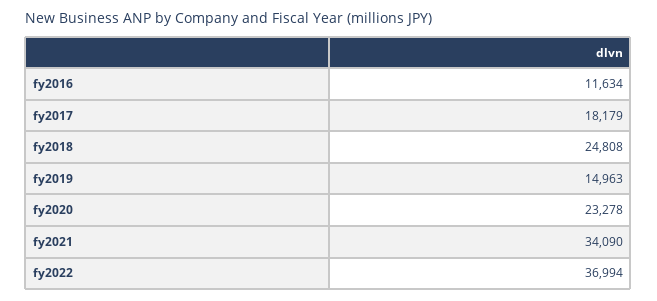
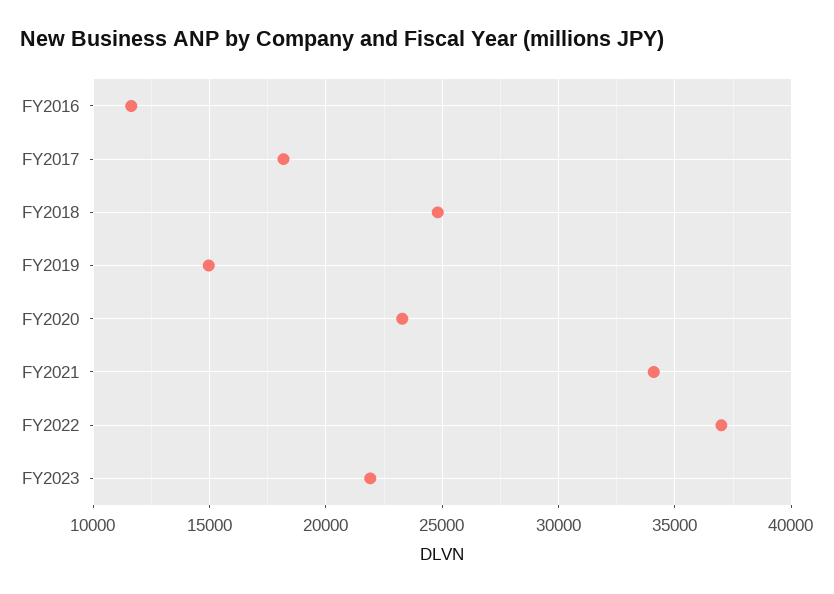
FY2023: none -> 22000

